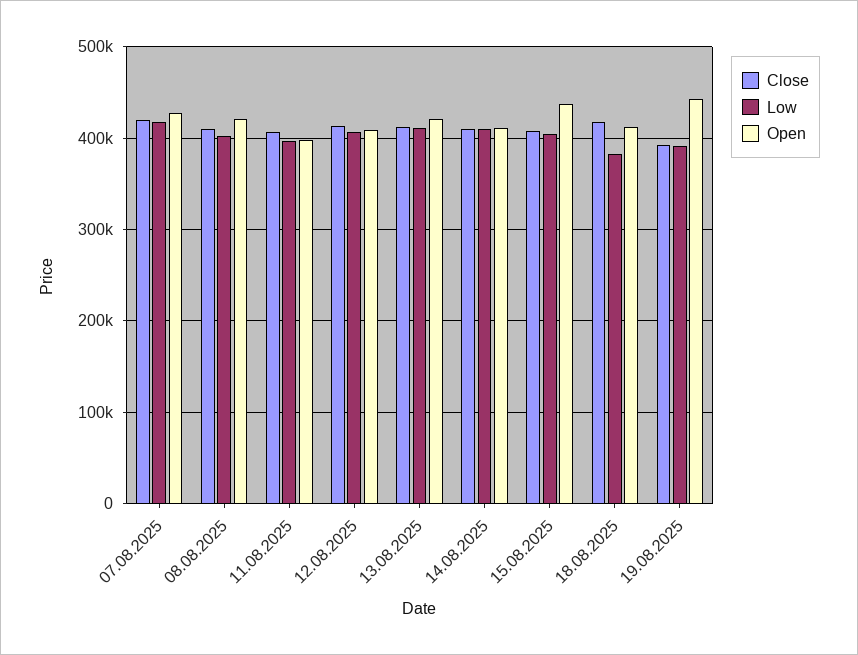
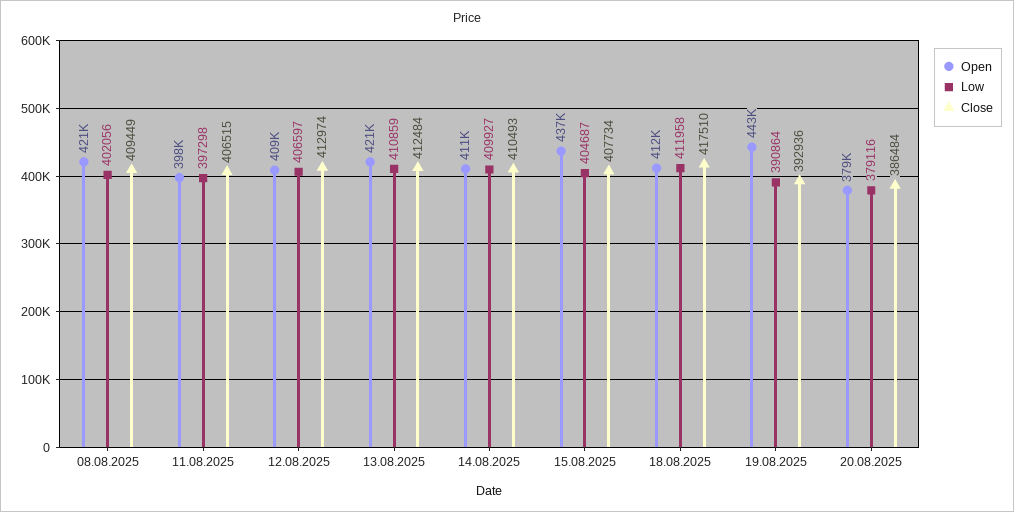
Close, 07.08.2025: 420000 -> none
Low, 07.08.2025: 420000 -> none
Open, 07.08.2025: 430000 -> none
Low, 18.08.2025: 380000 -> 411958
Open, 20.08.2025: none -> 379000
Low, 20.08.2025: none -> 379116
Close, 20.08.2025: none -> 386484

